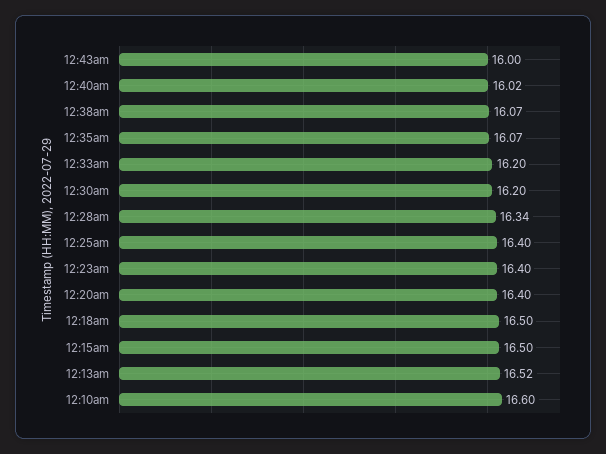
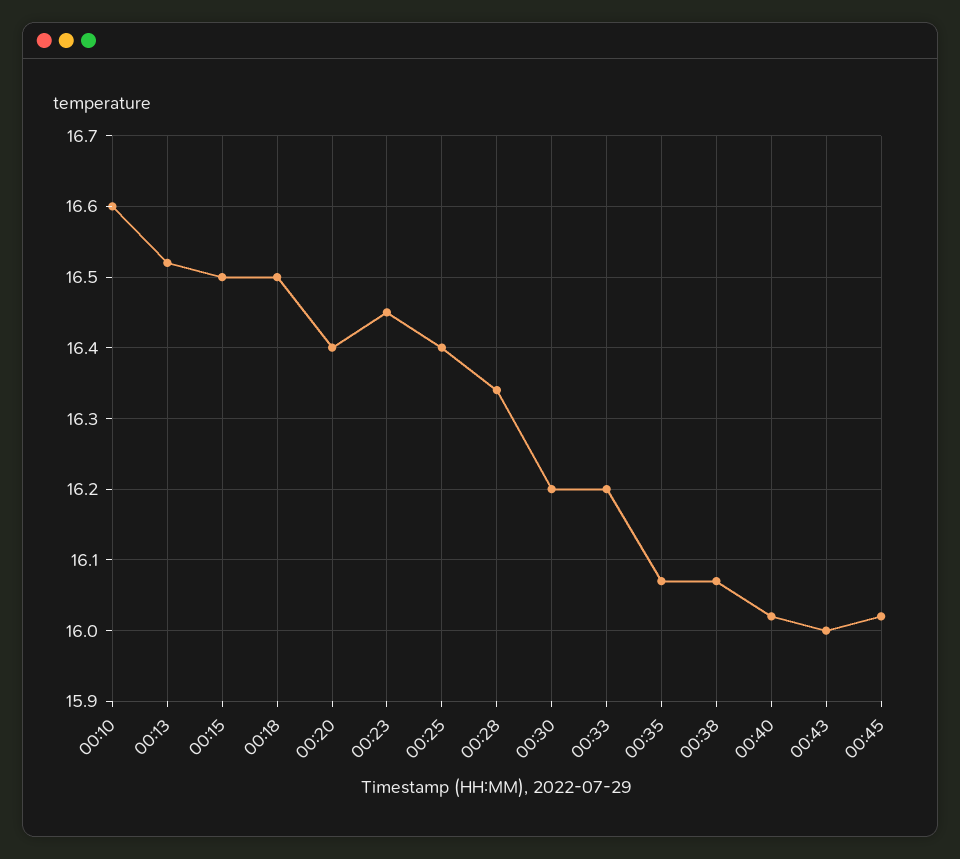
12:23am: 16.4 -> 16.45
00:45: none -> 16.02

